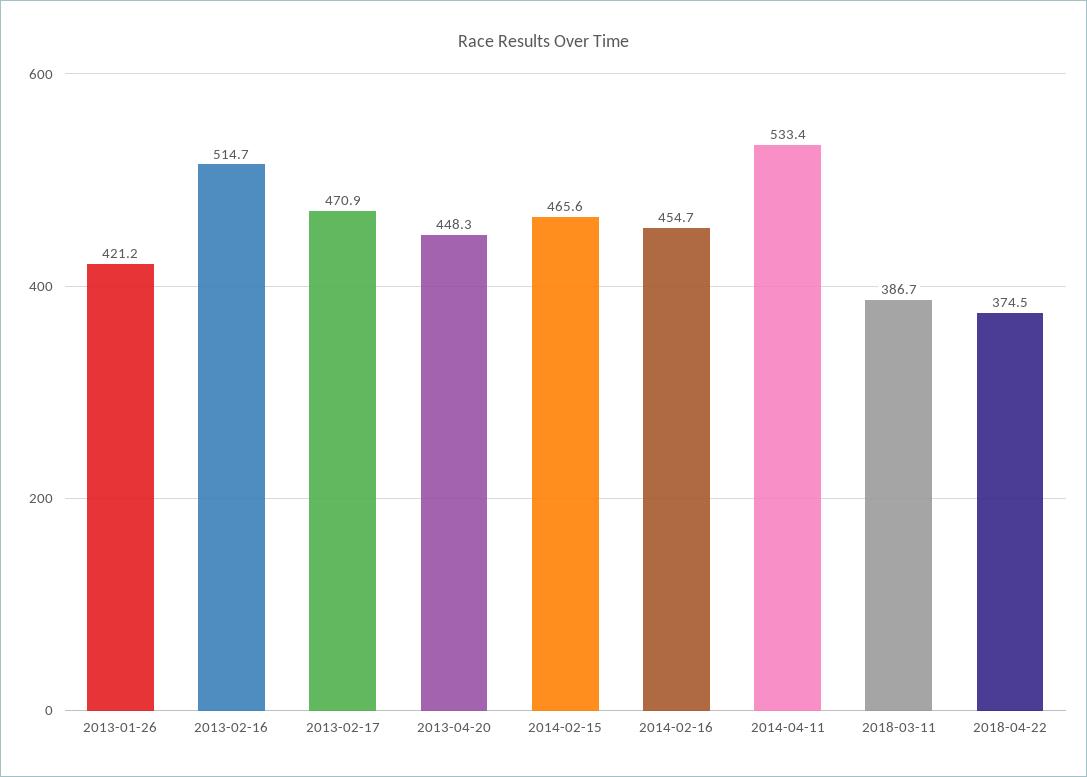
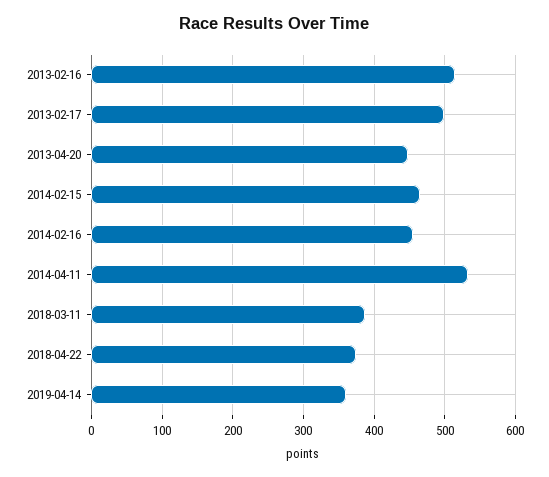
2013-01-26: 421.2 -> none
2013-02-17: 470.9 -> 500
2019-04-14: none -> 360

